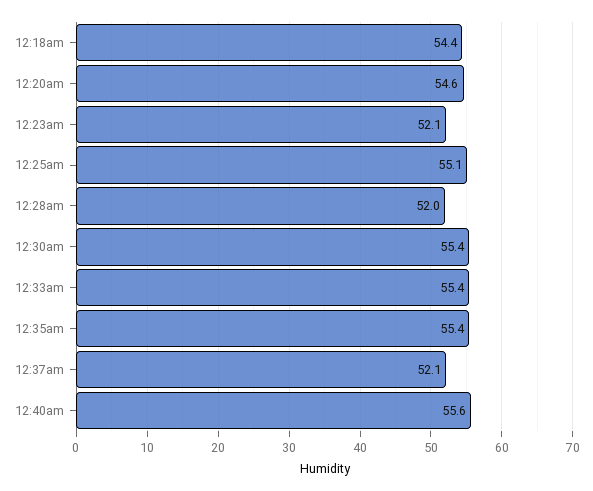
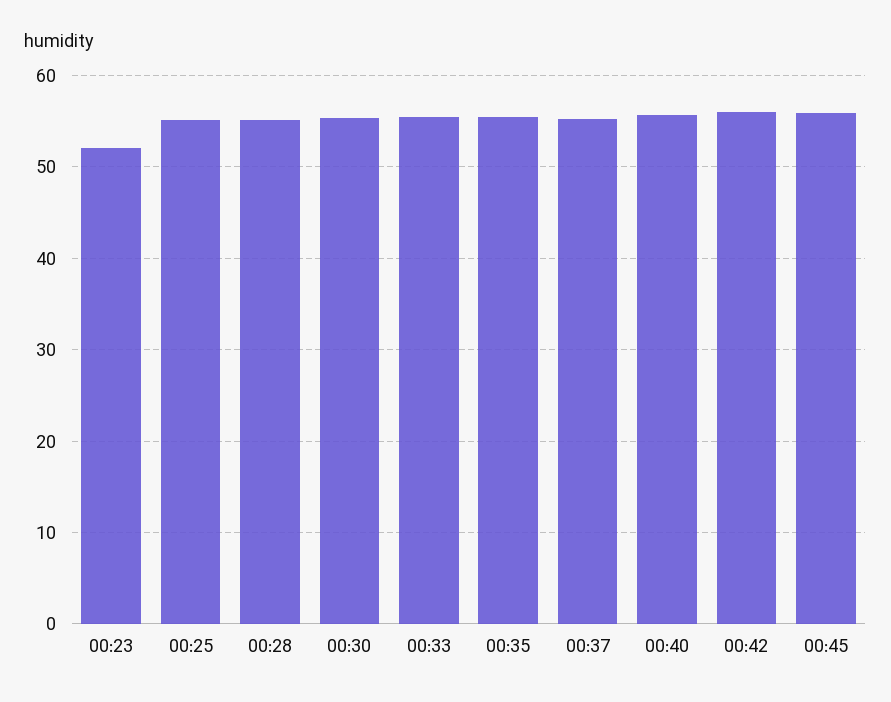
12:18am: 54.4 -> none
12:20am: 54.6 -> none
12:28am: 52 -> 55
12:37am: 52.1 -> 55
00:42: none -> 56
00:45: none -> 56

